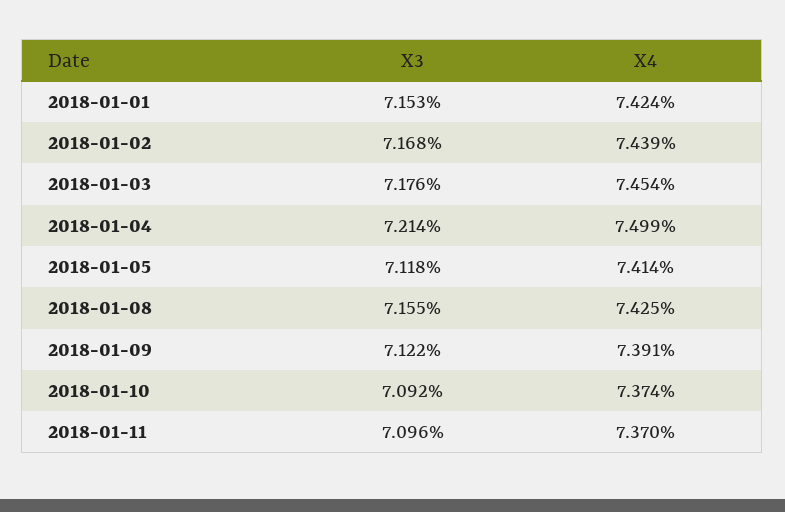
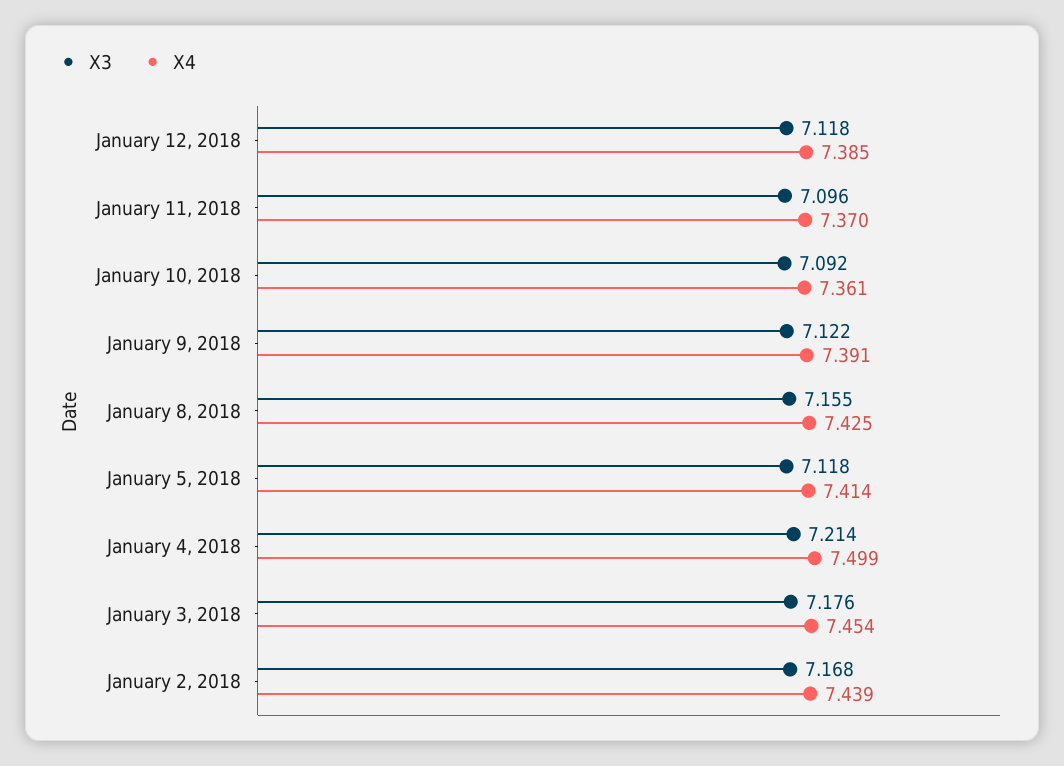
X3, 2018-01-01: 7.153 -> none
X4, 2018-01-01: 7.424 -> none
X4, 2018-01-10: 7.374 -> 7.361
X3, January 12, 2018: none -> 7.118
X4, January 12, 2018: none -> 7.385

